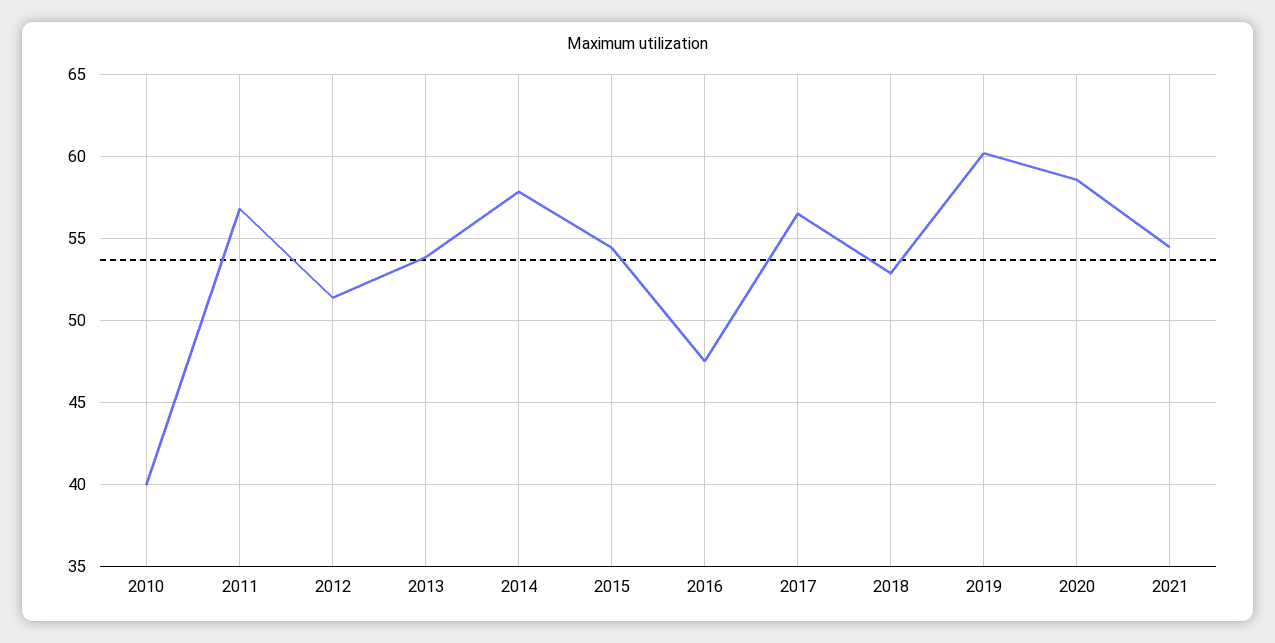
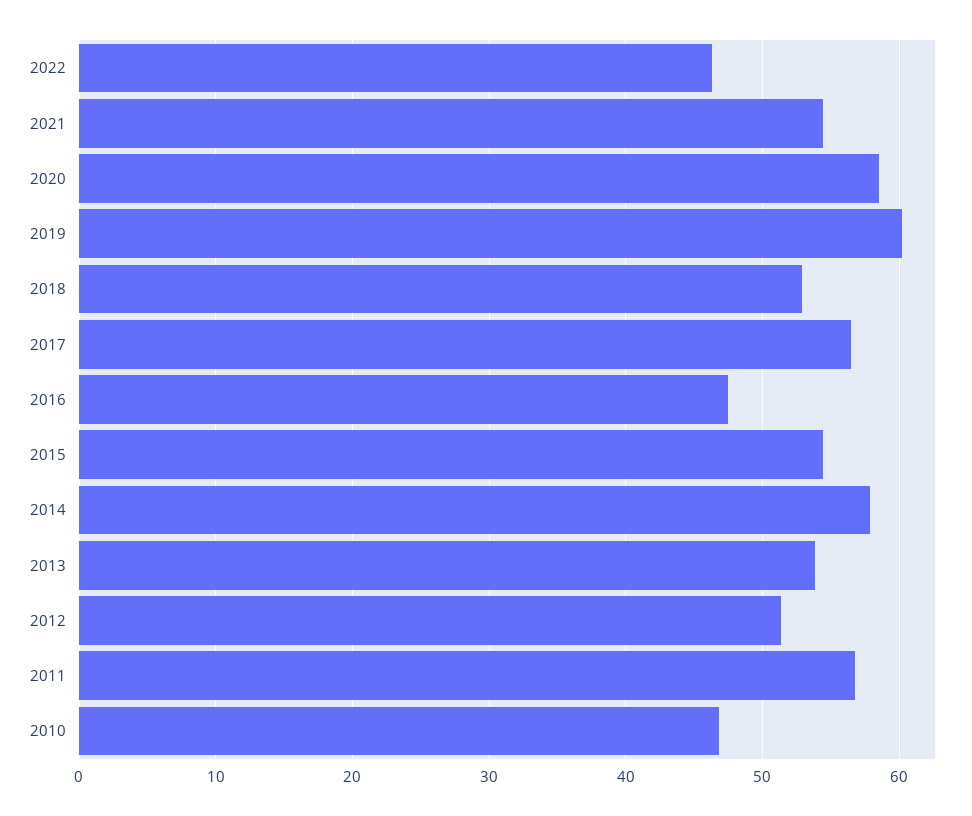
2010: 40 -> 47
2022: none -> 46

